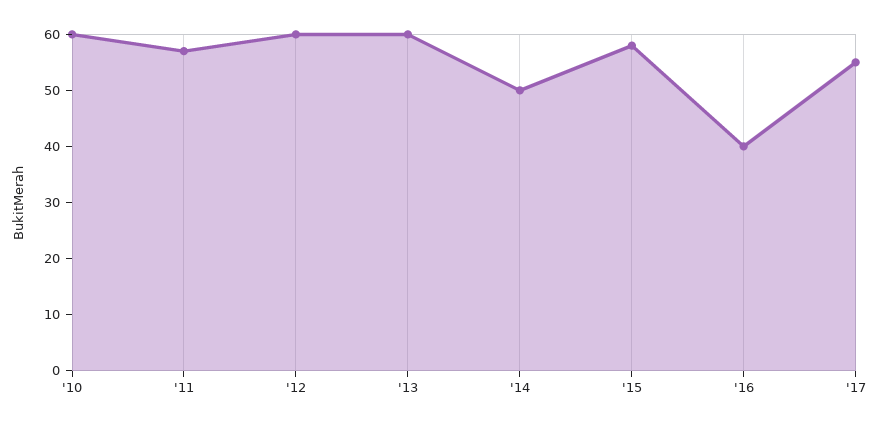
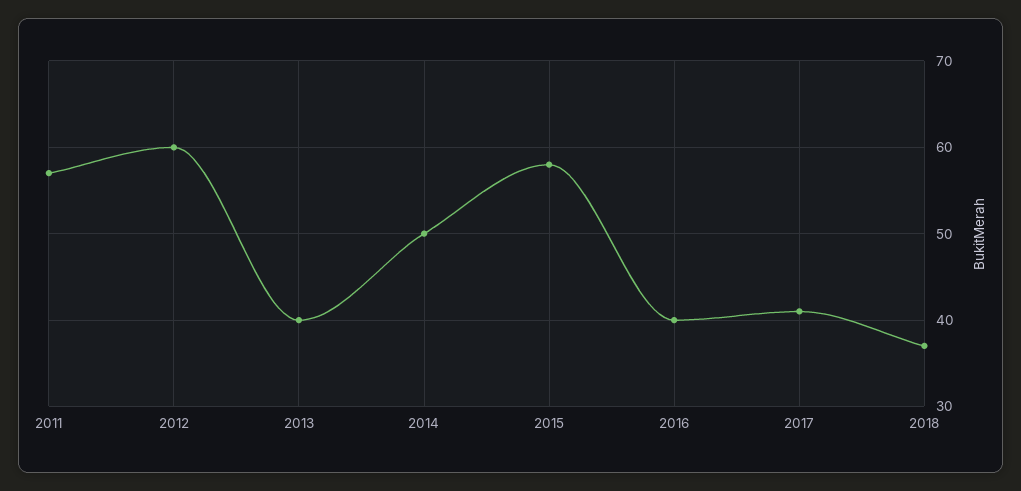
'10: 60 -> none
'13: 60 -> 40
'17: 55 -> 41
2018: none -> 37

